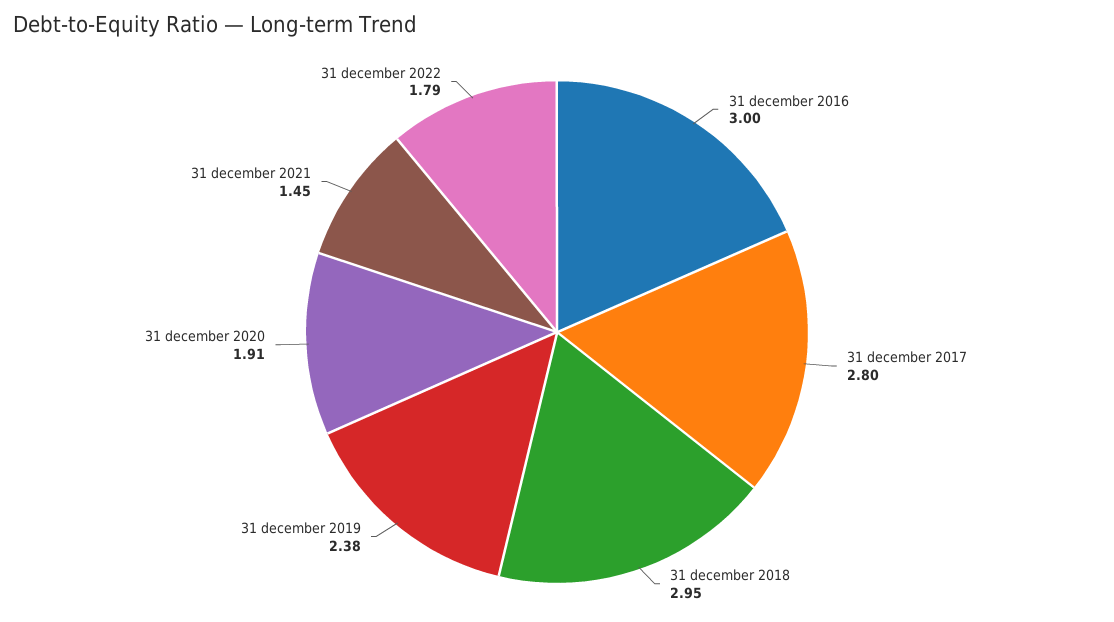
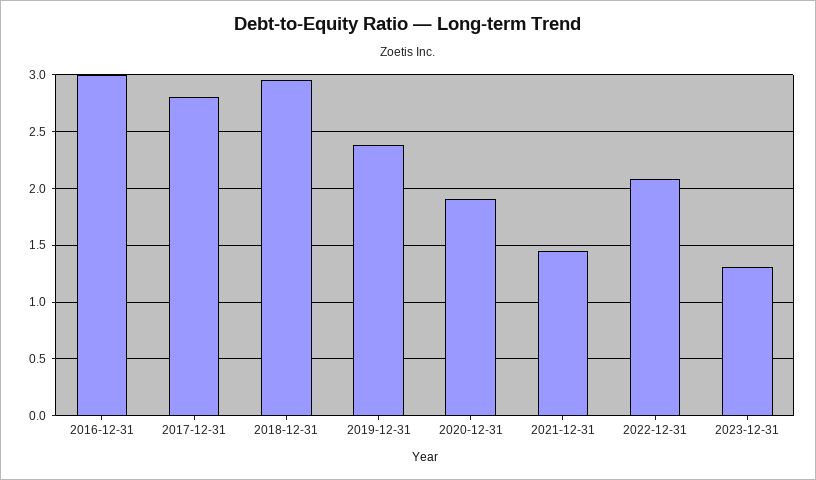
31 december 2022: 1.79 -> 2.1
2023-12-31: none -> 1.3

